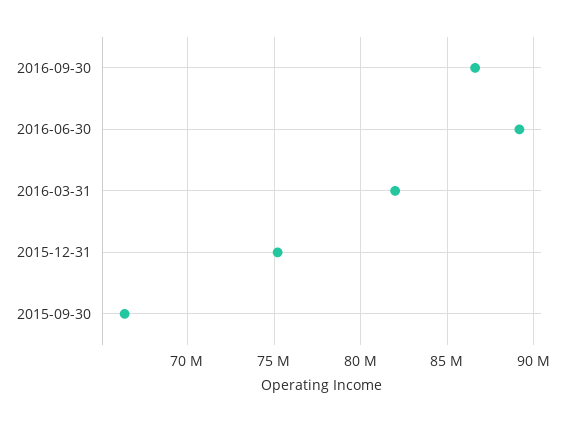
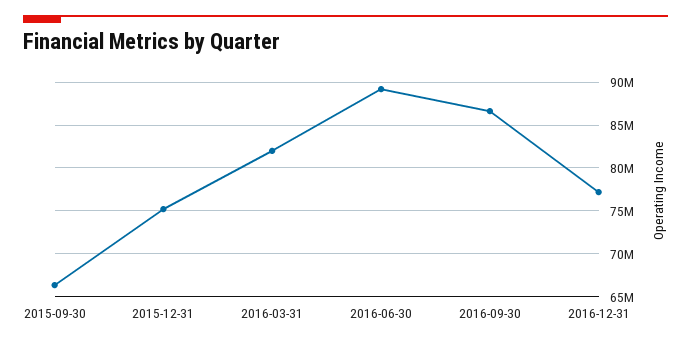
2016-12-31: none -> 77000000

